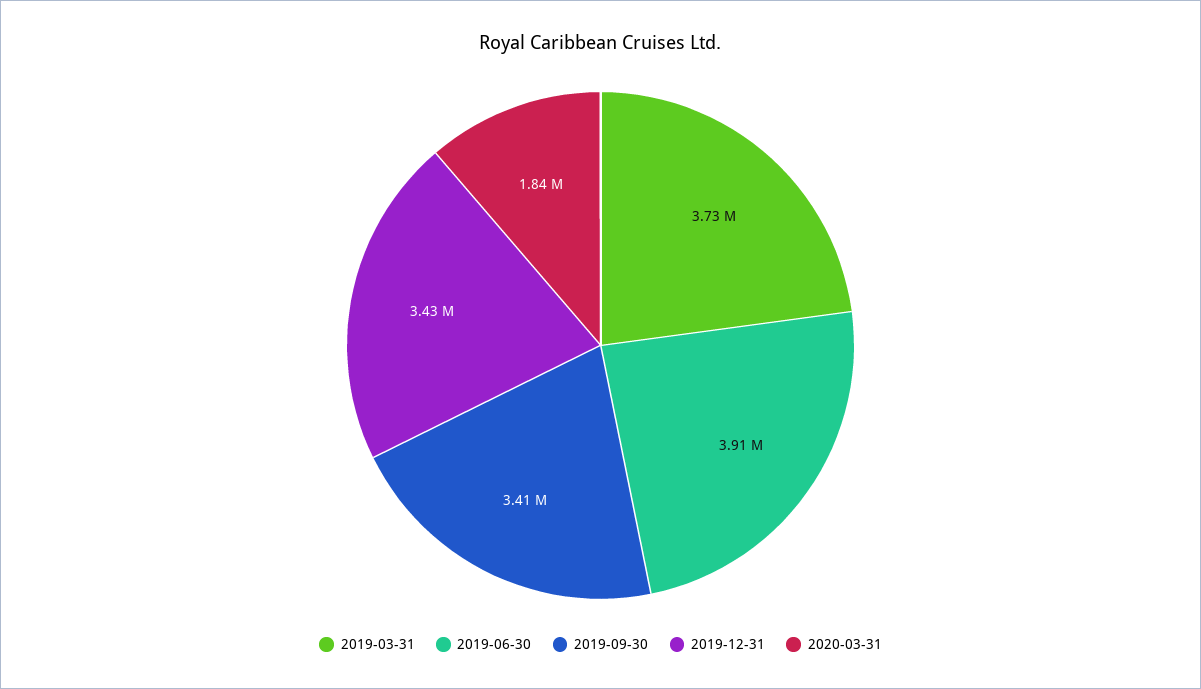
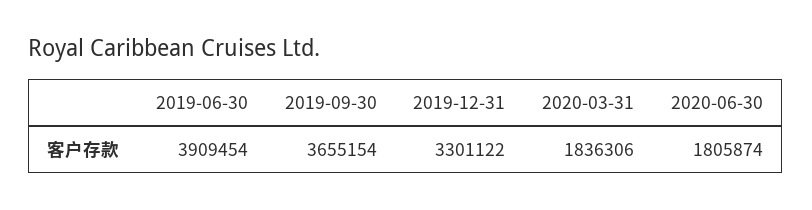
2019-03-31: 3730000 -> none
2019-09-30: 3410000 -> 3655154
2019-12-31: 3430000 -> 3301122
2020-06-30: none -> 1805874

